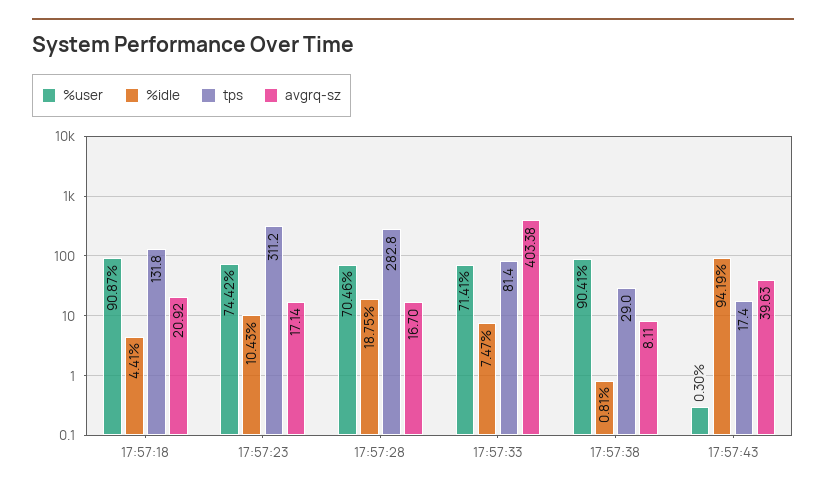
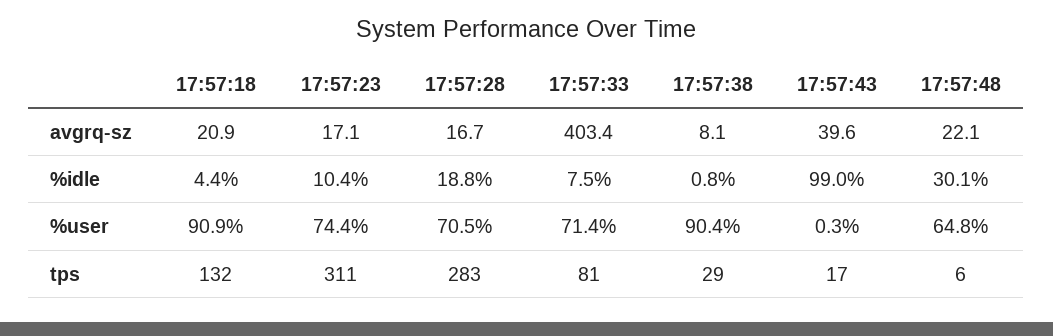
%idle, 17:57:43: 94.19 -> 99
avgrq-sz, 17:57:48: none -> 22.1
%idle, 17:57:48: none -> 30.1
%user, 17:57:48: none -> 64.8
tps, 17:57:48: none -> 6

